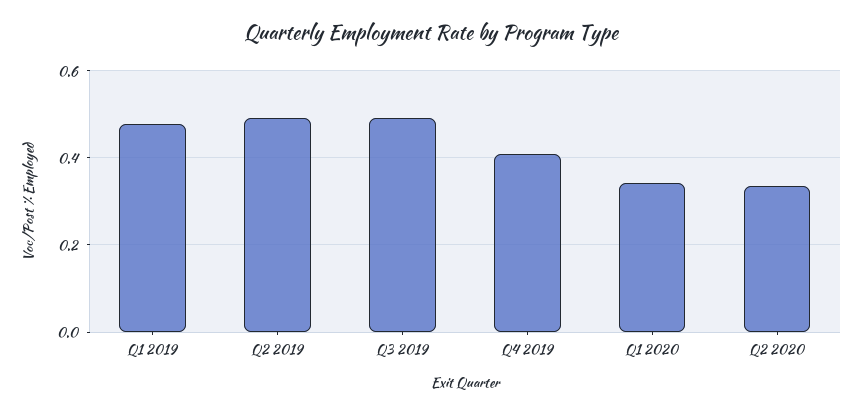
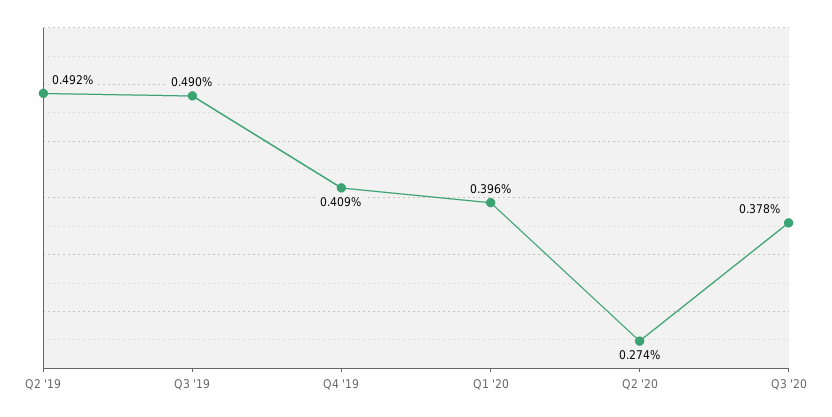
Q1 2019: 0.48 -> none
Q1 2020: 0.34 -> 0.396
Q2 2020: 0.34 -> 0.274
Q3 '20: none -> 0.378

